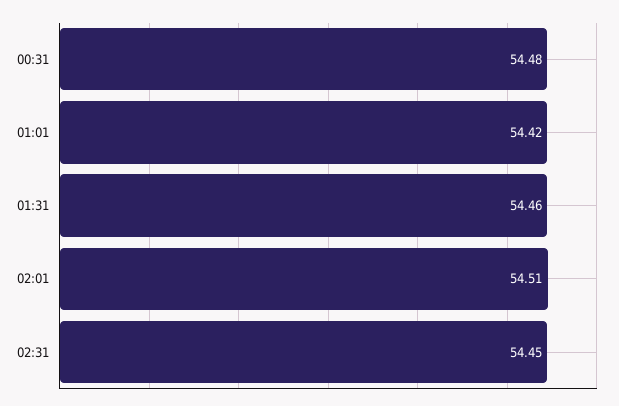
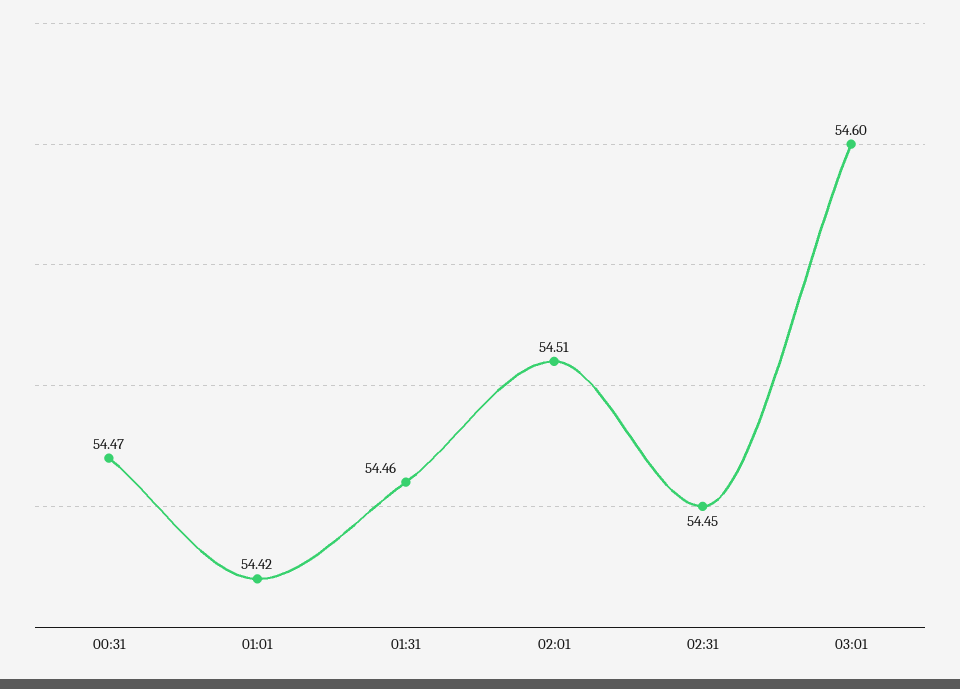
00:31: 54.48 -> 54.47
03:01: none -> 54.6

